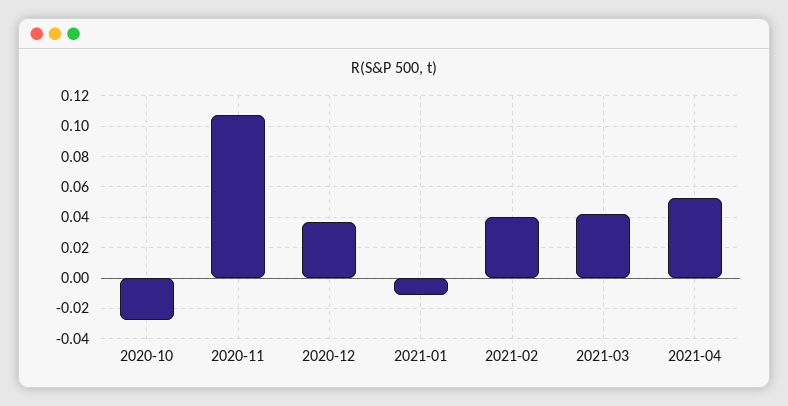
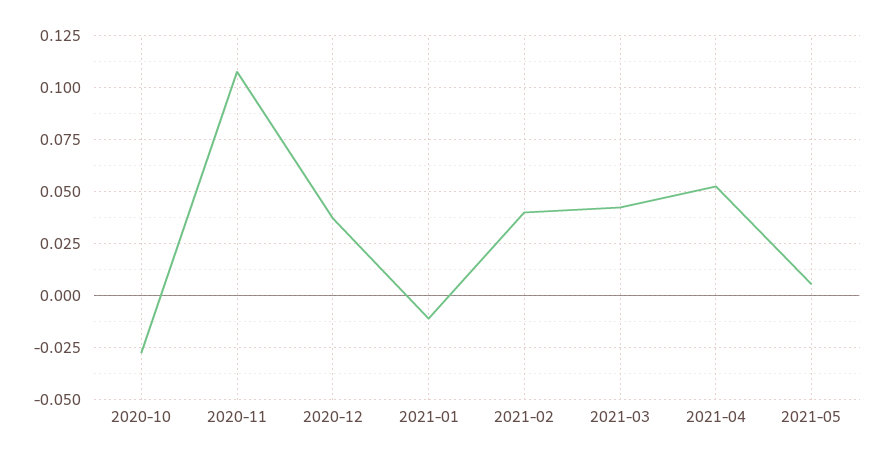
2021-05: none -> 0.005

